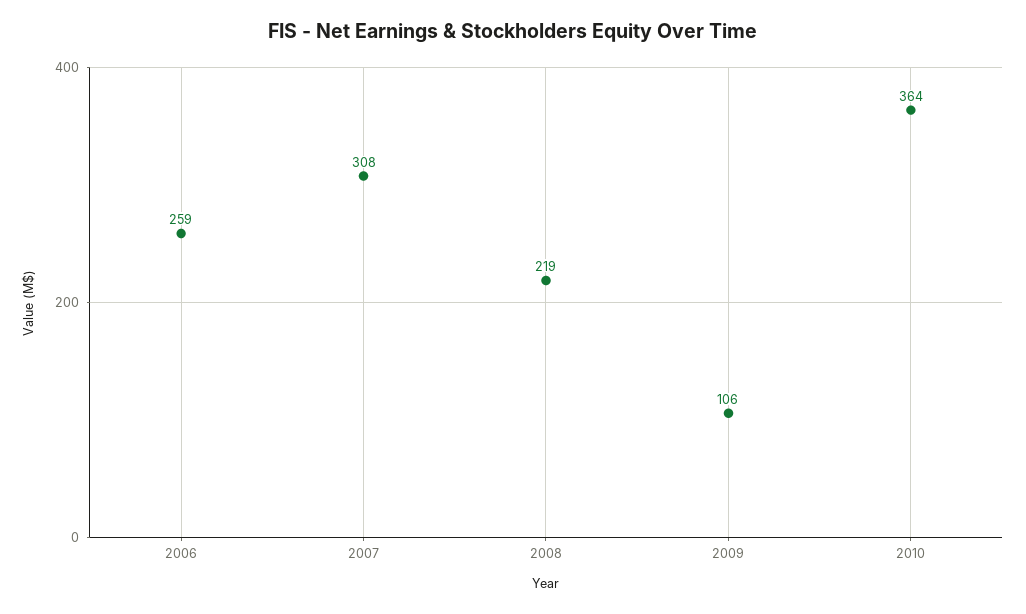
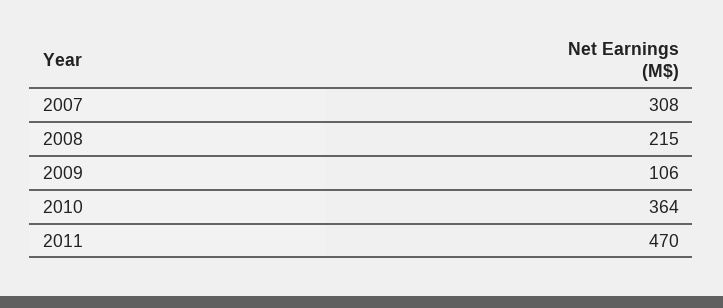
2006: 259 -> none
2008: 219 -> 215
2011: none -> 470

